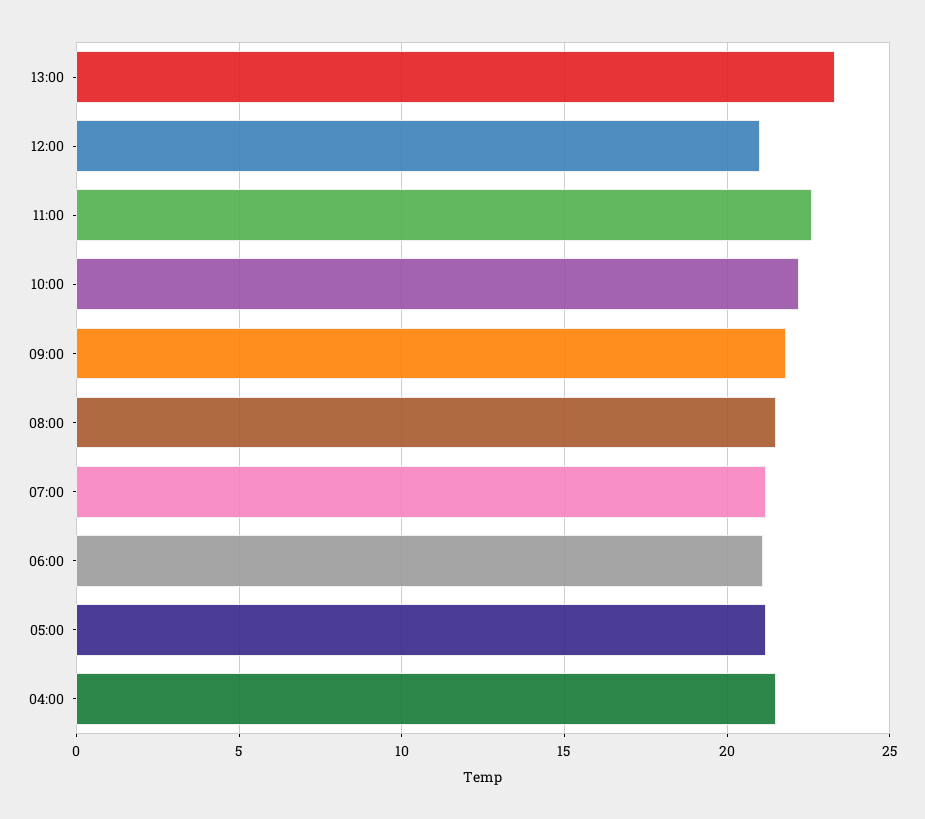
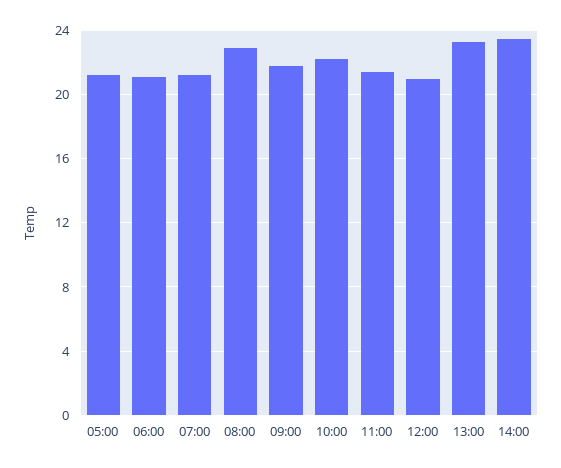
11:00: 22.5 -> 21.5
08:00: 21.5 -> 23
04:00: 21.5 -> none
14:00: none -> 23.5

